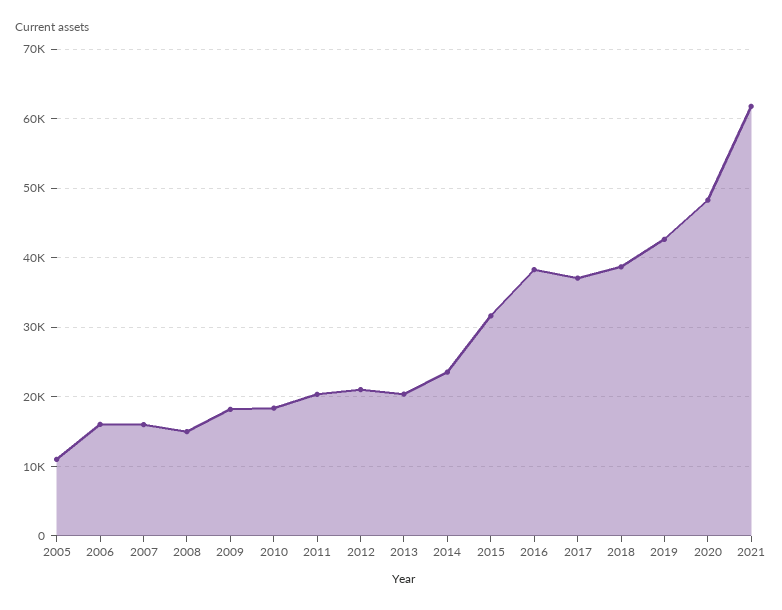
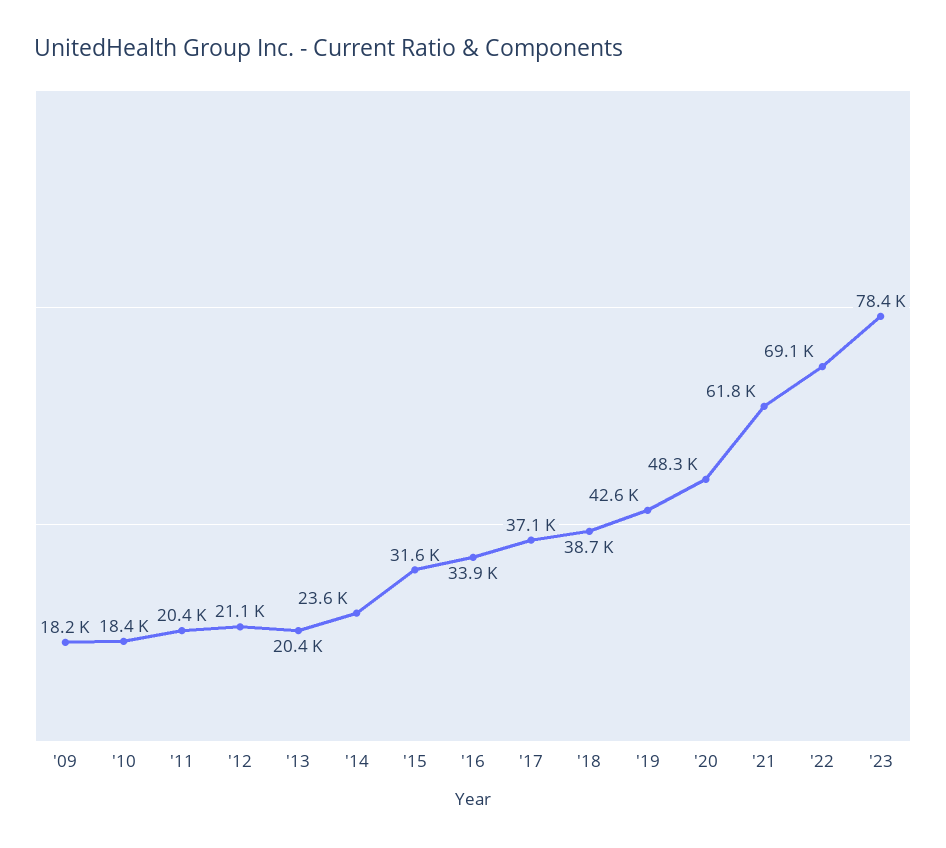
2005: 11000 -> none
2006: 16000 -> none
2007: 16000 -> none
2008: 15000 -> none
2016: 38000 -> 33900
'22: none -> 69100
'23: none -> 78400

